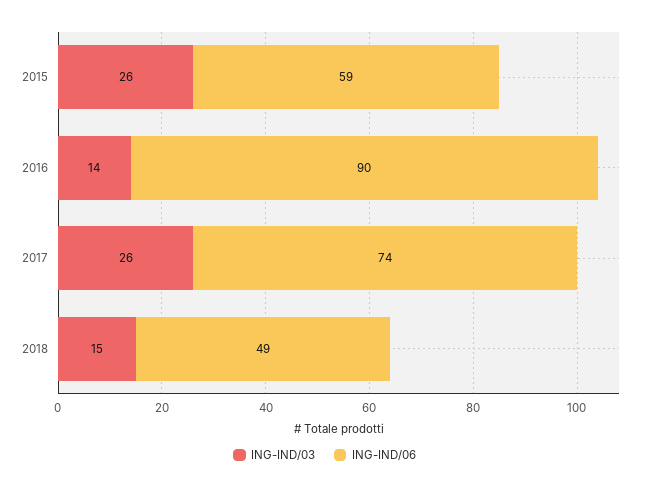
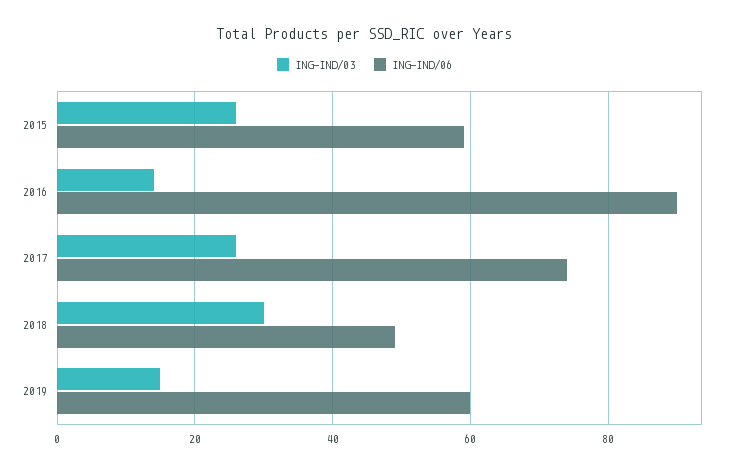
ING-IND/03, 2018: 15 -> 30
ING-IND/03, 2019: none -> 15
ING-IND/06, 2019: none -> 60

